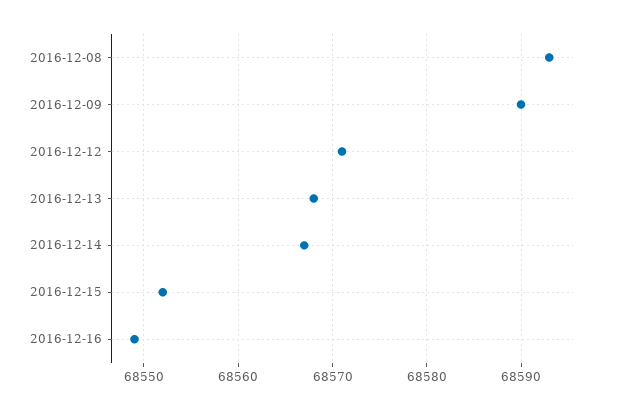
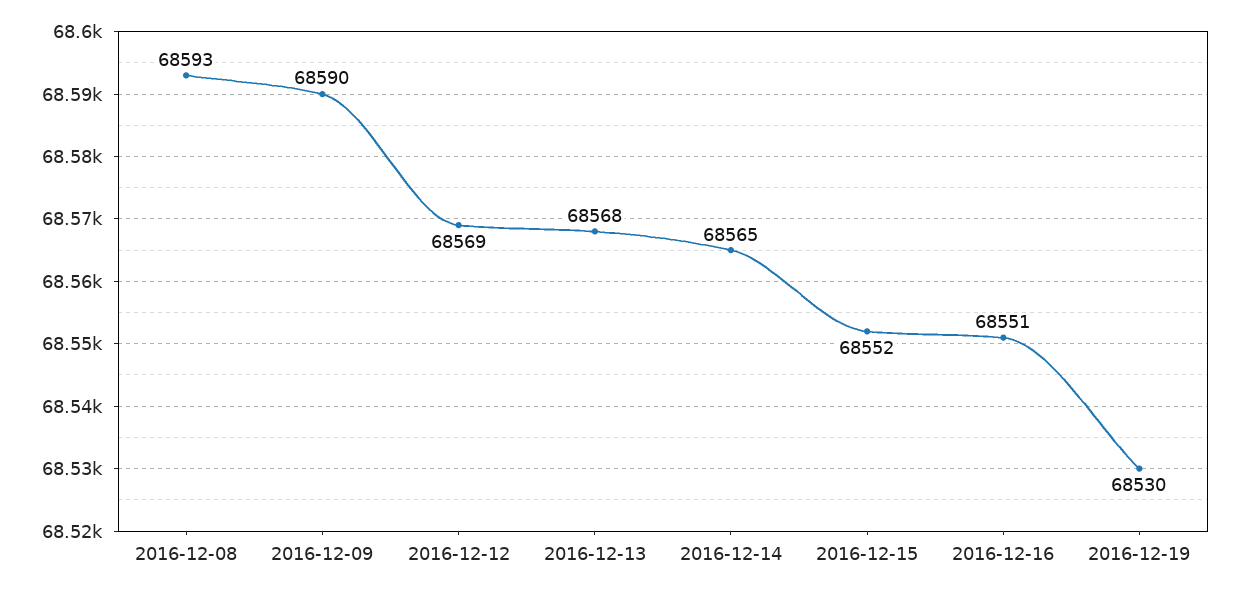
2016-12-12: 68571 -> 68569
2016-12-14: 68567 -> 68565
2016-12-16: 68549 -> 68551
2016-12-19: none -> 68530

